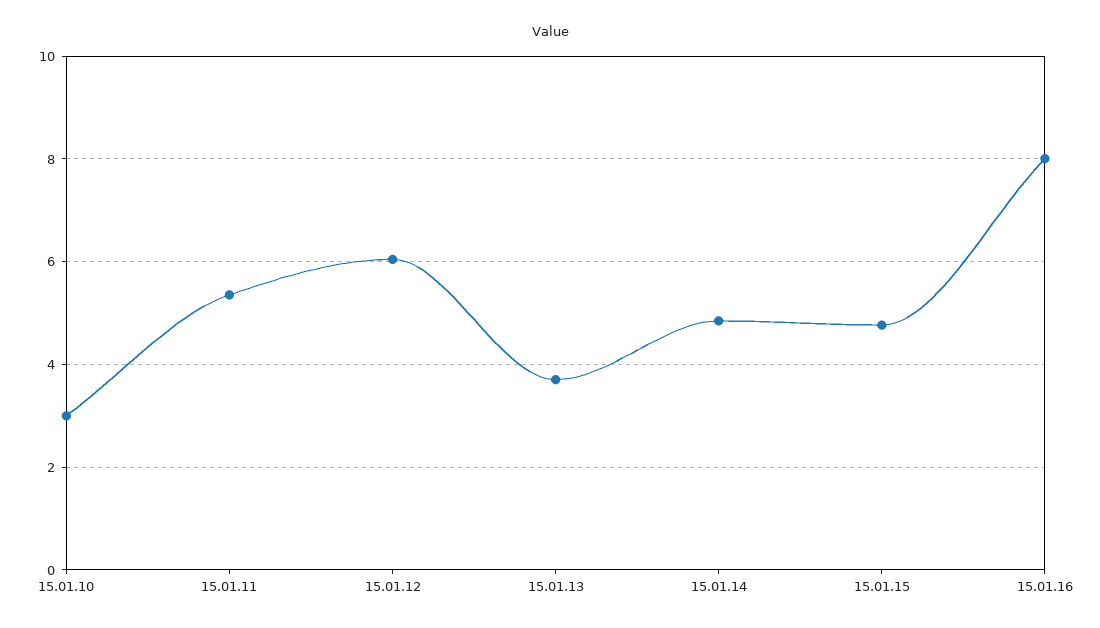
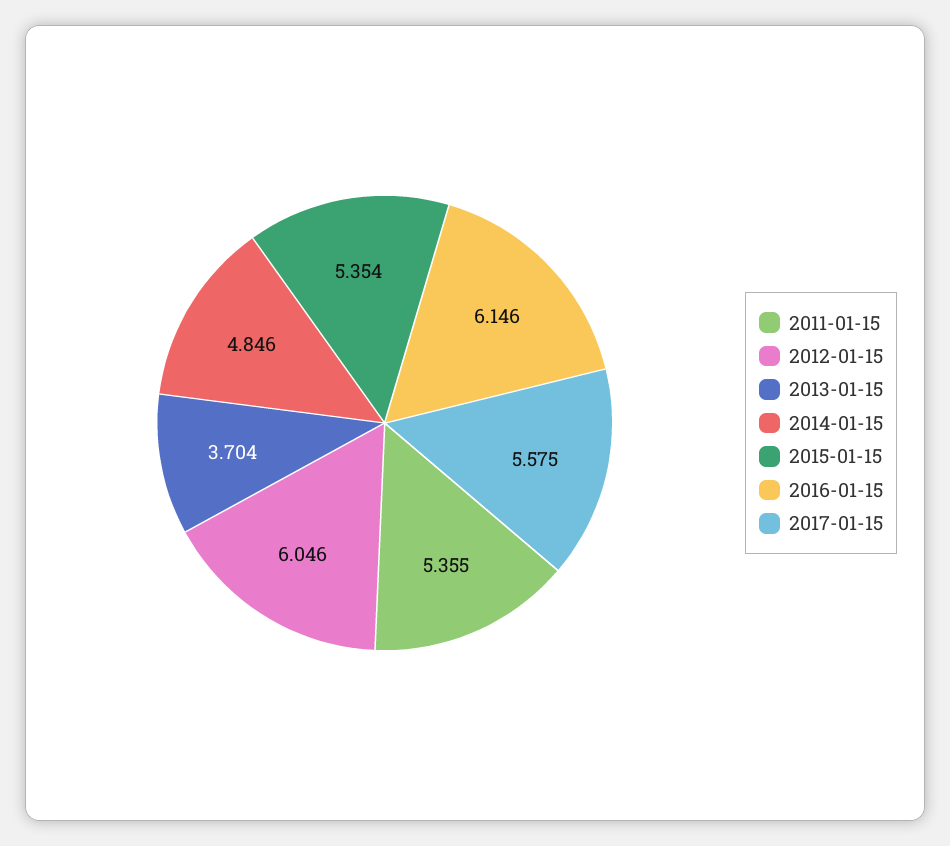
15.01.10: 3 -> none
15.01.15: 4.8 -> 5.354
15.01.16: 8 -> 6.146
2017-01-15: none -> 5.575

